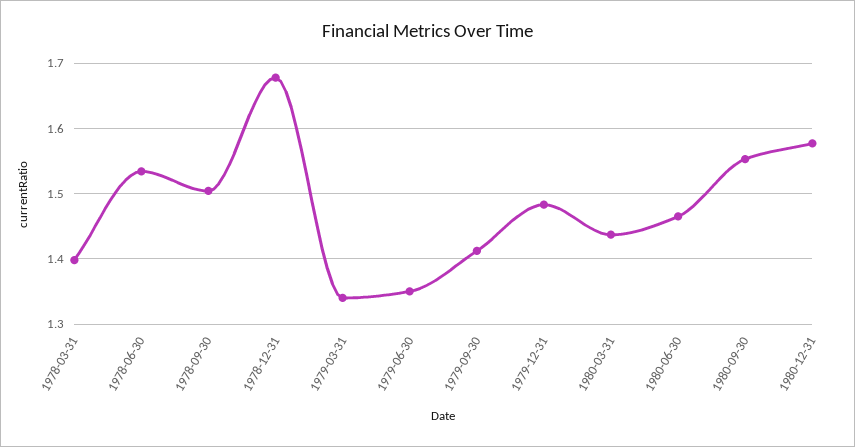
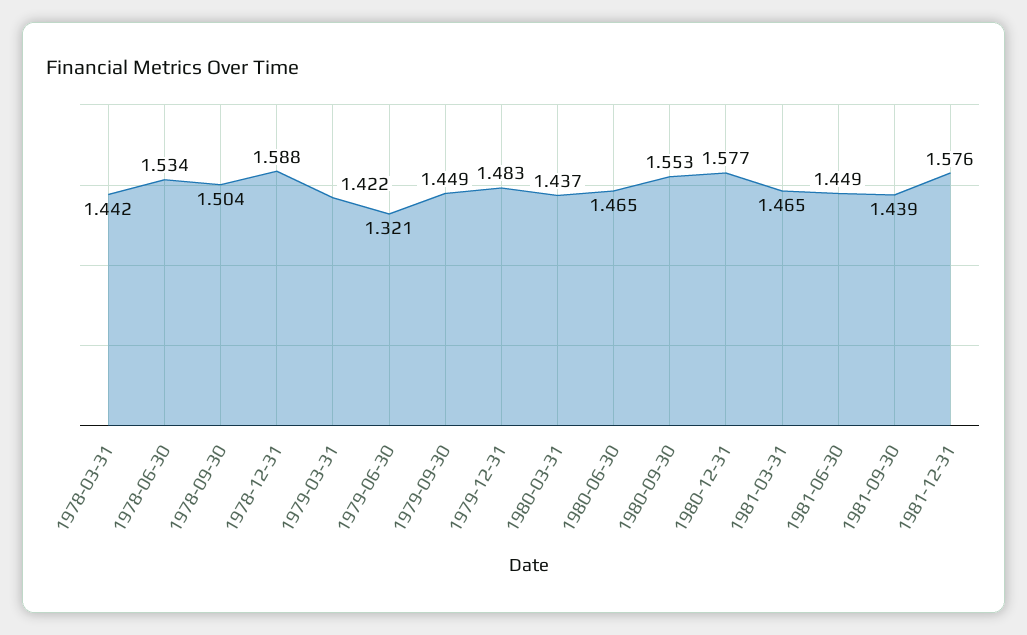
1978-03-31: 1.4 -> 1.442
1978-12-31: 1.68 -> 1.588
1979-03-31: 1.34 -> 1.422
1979-06-30: 1.35 -> 1.321
1979-09-30: 1.41 -> 1.449
1981-03-31: none -> 1.465
1981-06-30: none -> 1.449
1981-09-30: none -> 1.439
1981-12-31: none -> 1.576

